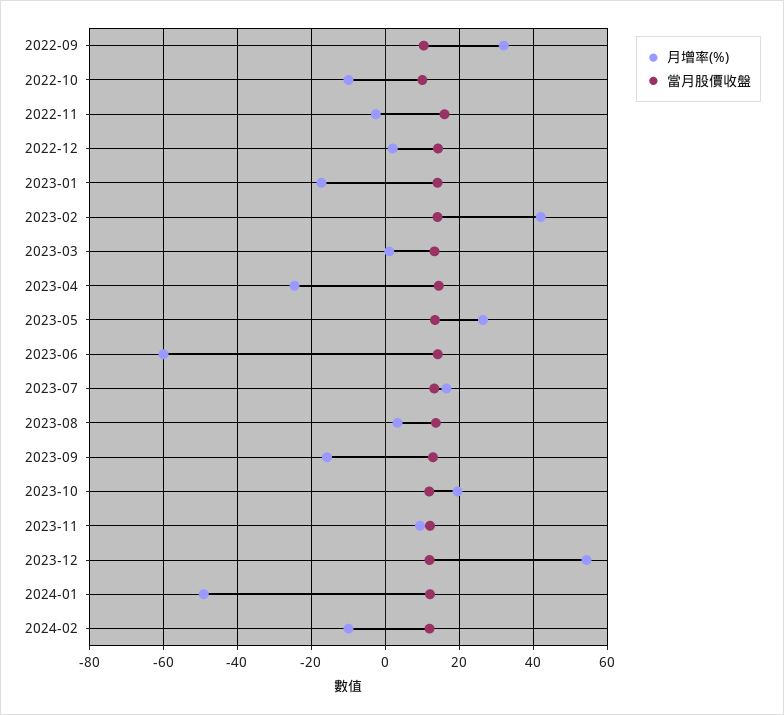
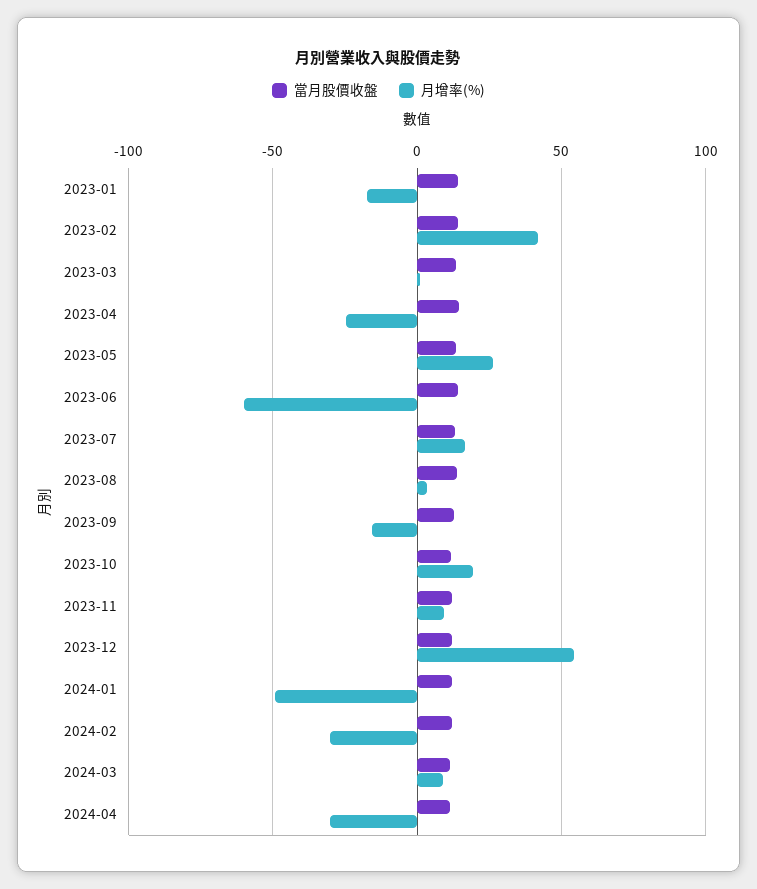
月增率(%), 2022-09: 32 -> none
當月股價收盤, 2022-09: 10 -> none
月增率(%), 2022-10: -10 -> none
當月股價收盤, 2022-10: 10 -> none
月增率(%), 2022-11: -2 -> none
當月股價收盤, 2022-11: 16 -> none
月增率(%), 2022-12: 2 -> none
當月股價收盤, 2022-12: 14 -> none
月增率(%), 2024-02: -10 -> -30
當月股價收盤, 2024-03: none -> 10
月增率(%), 2024-03: none -> 10
當月股價收盤, 2024-04: none -> 10
月增率(%), 2024-04: none -> -30

